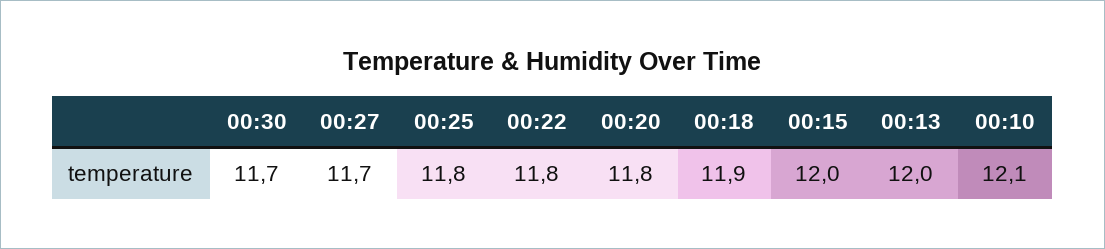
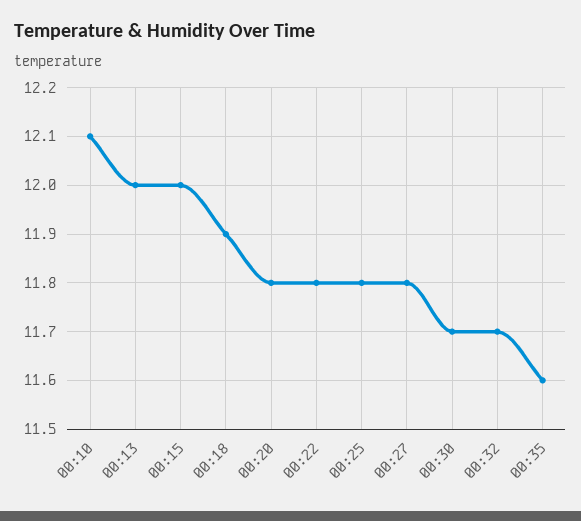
00:27: 11.7 -> 11.8
00:32: none -> 11.7
00:35: none -> 11.6

